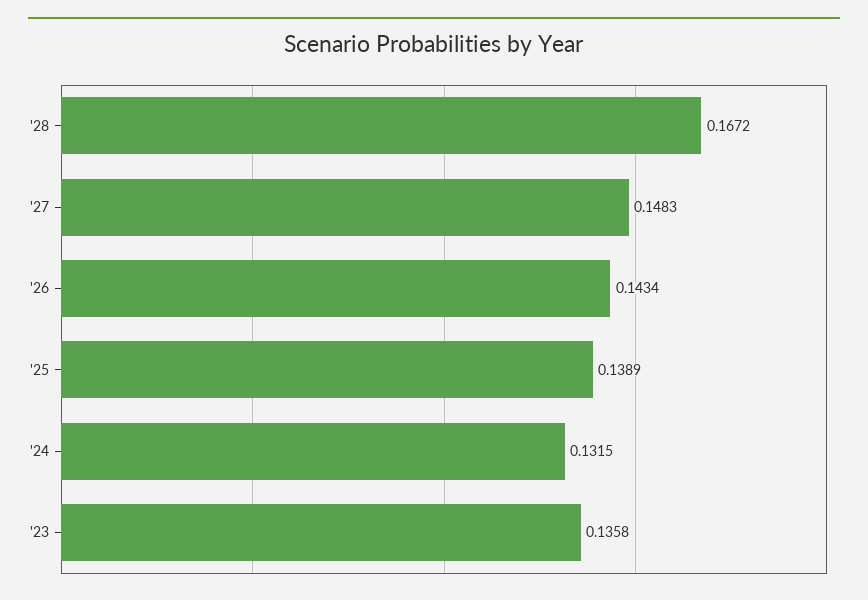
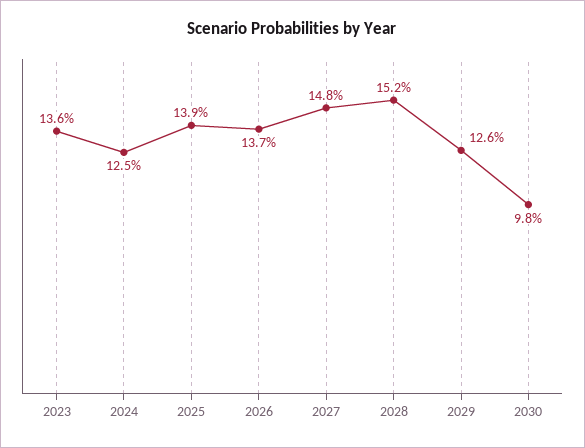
'28: 0.1672 -> 0.152
'26: 0.1434 -> 0.137
'24: 0.1315 -> 0.125
2029: none -> 0.126
2030: none -> 0.098

